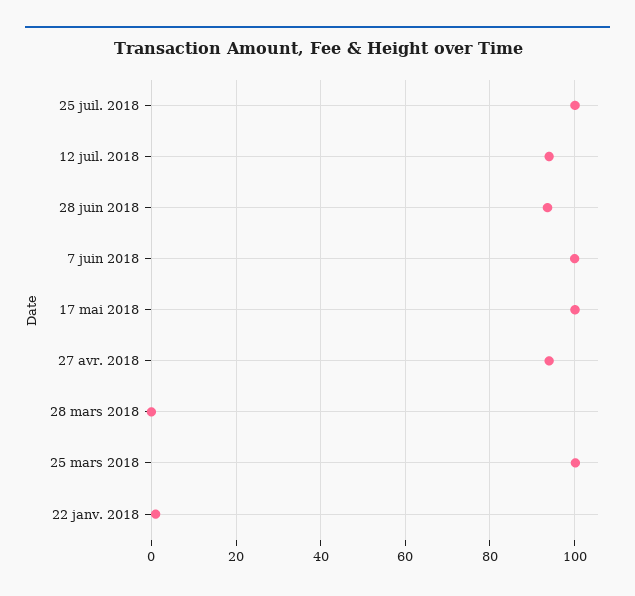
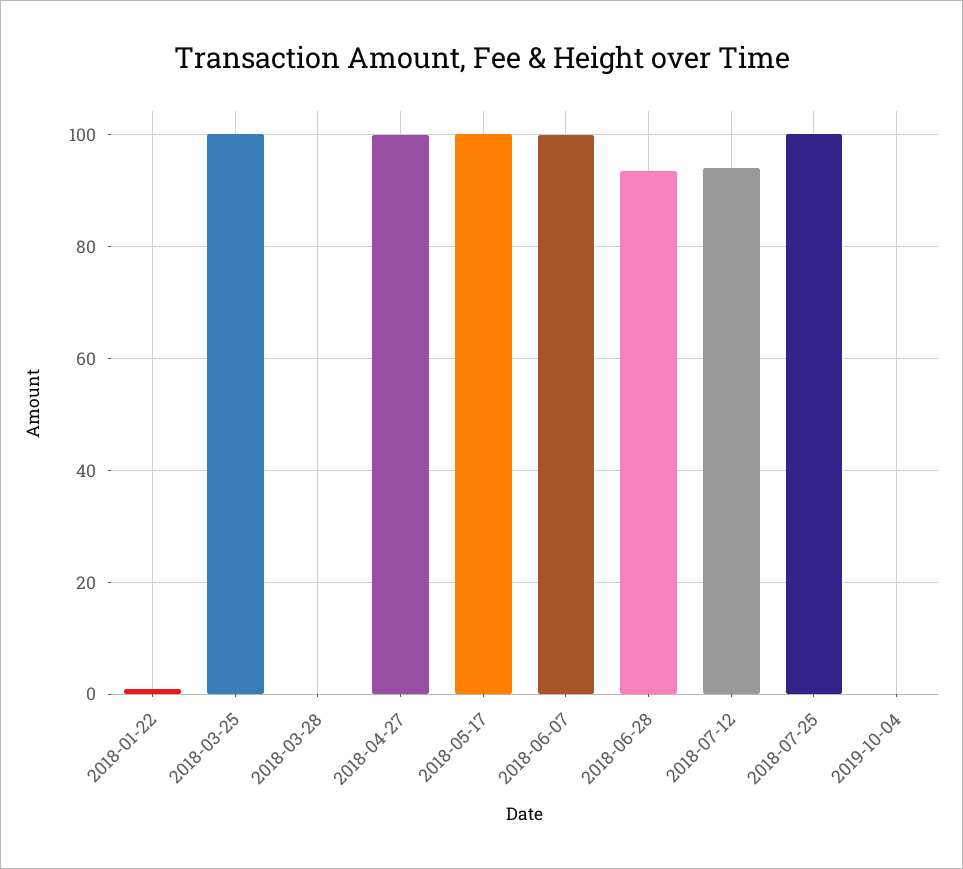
27 avr. 2018: 94 -> 100
2019-10-04: none -> 0

